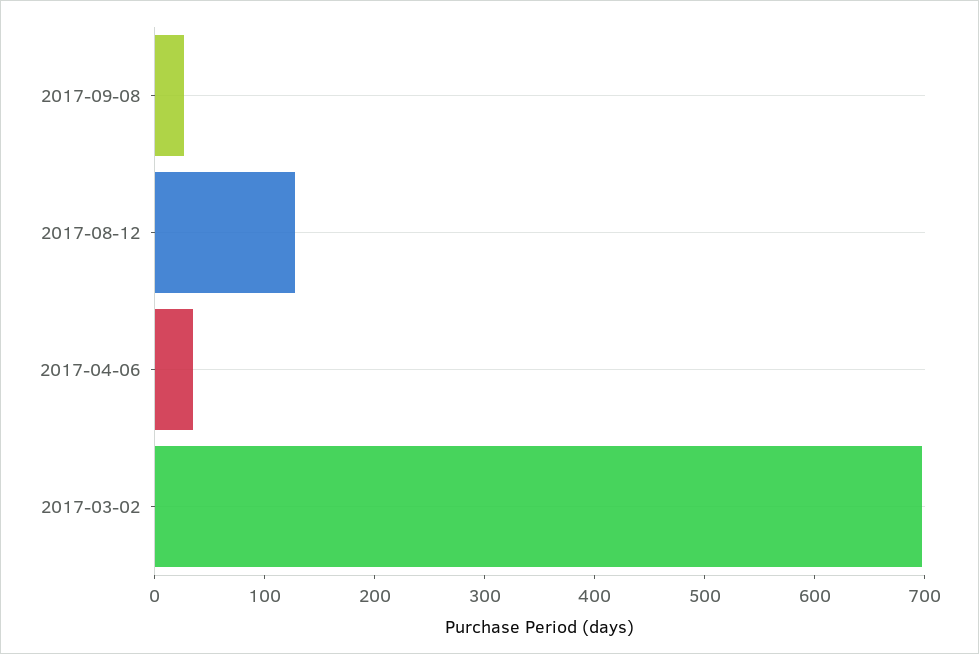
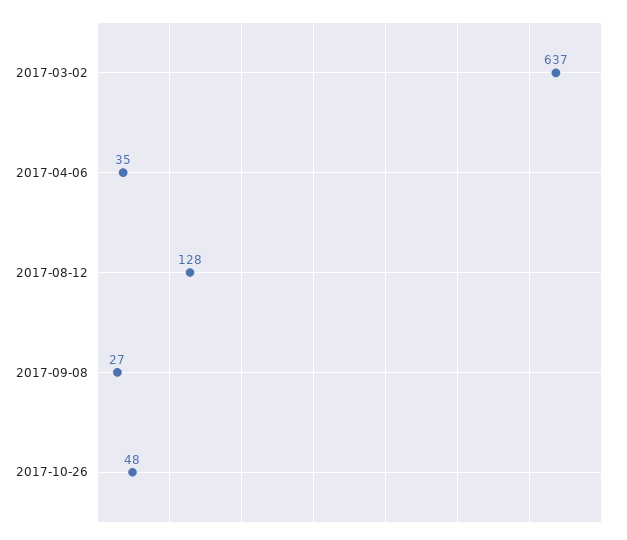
2017-03-02: 700 -> 637
2017-10-26: none -> 48

